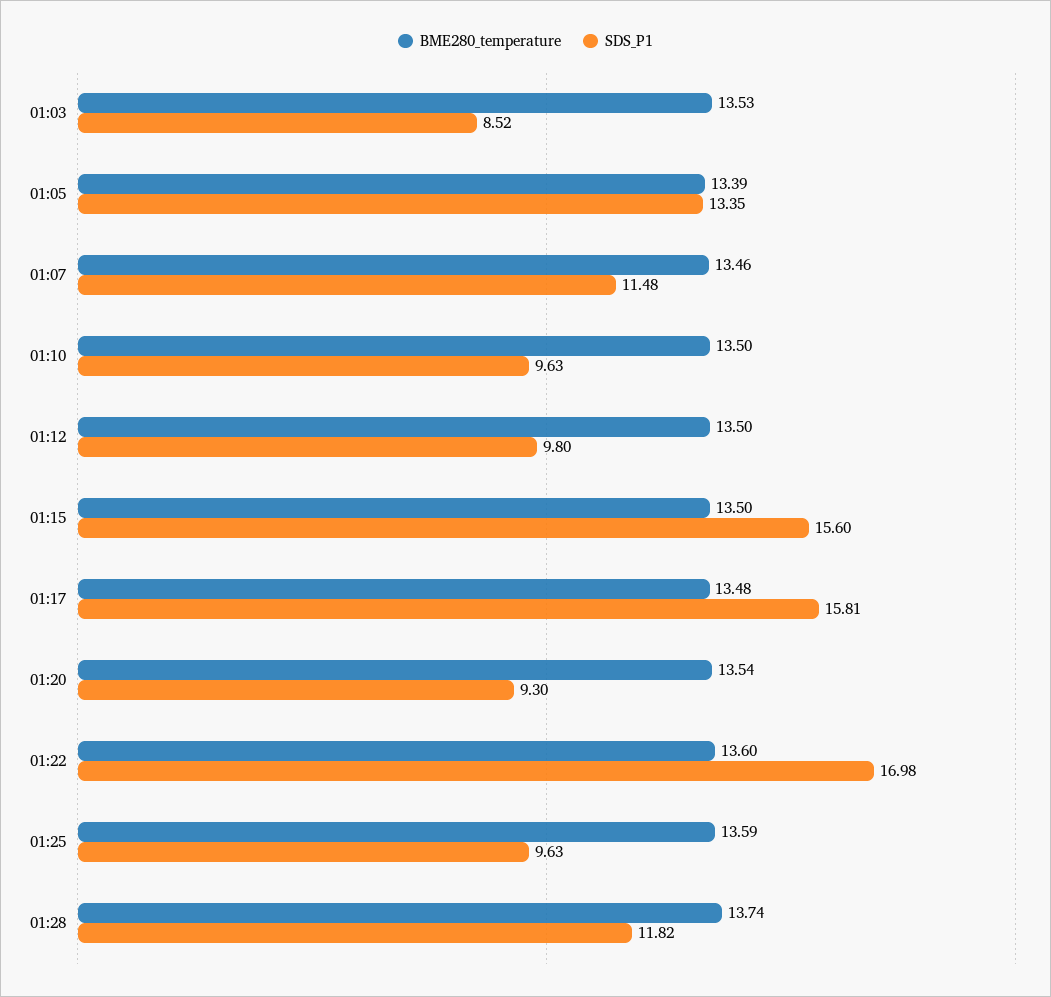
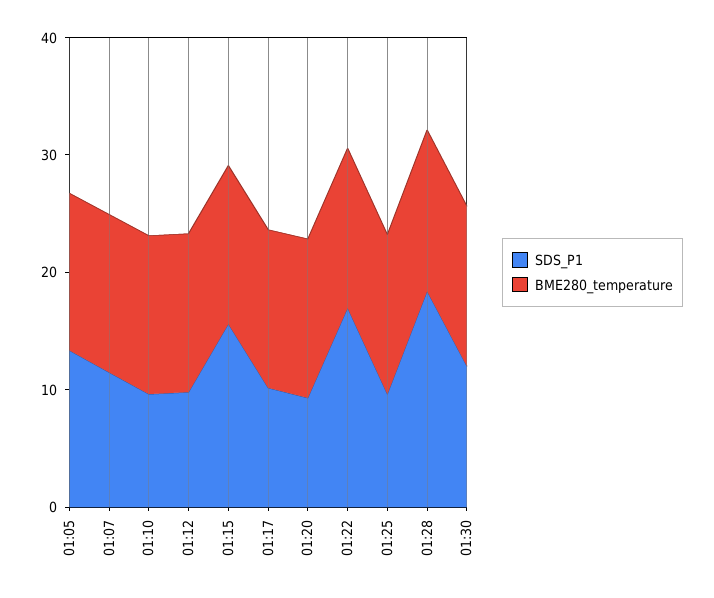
BME280_temperature, 01:03: 13.53 -> none
SDS_P1, 01:03: 8.52 -> none
SDS_P1, 01:17: 15.81 -> 10
SDS_P1, 01:28: 11.82 -> 18
SDS_P1, 01:30: none -> 12
BME280_temperature, 01:30: none -> 14

